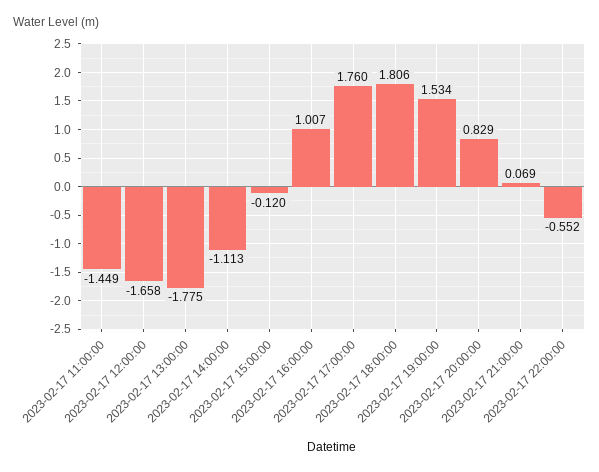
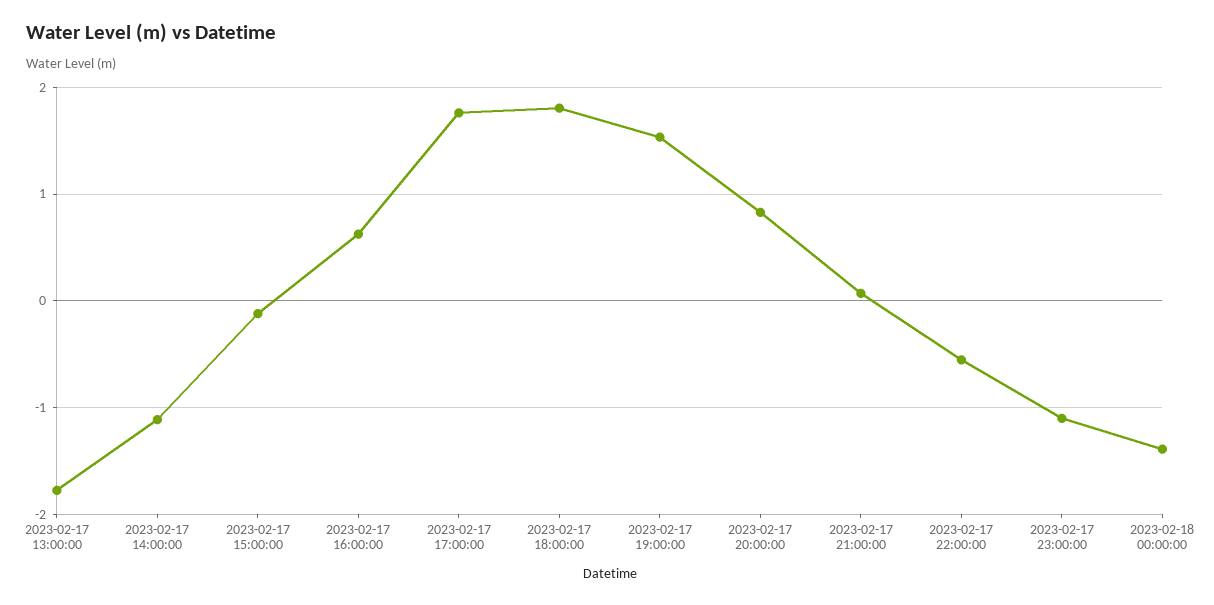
2023-02-17 11:00:00: -1.449 -> none
2023-02-17 12:00:00: -1.658 -> none
2023-02-17 16:00:00: 1.007 -> 0.6
2023-02-17 23:00:00: none -> -1.1
2023-02-18 00:00:00: none -> -1.4

